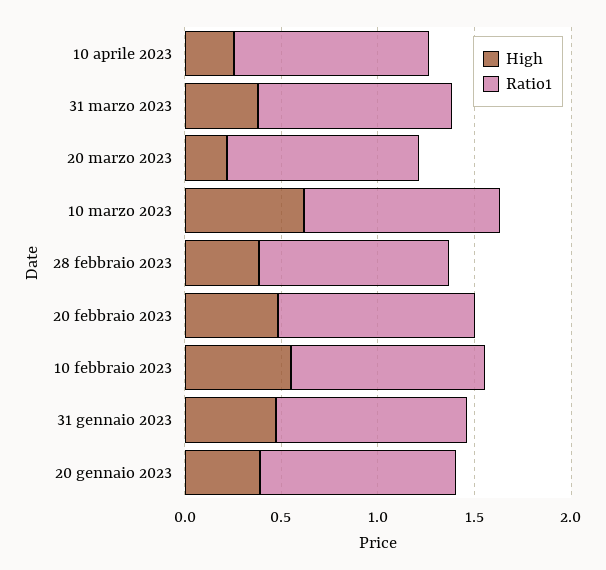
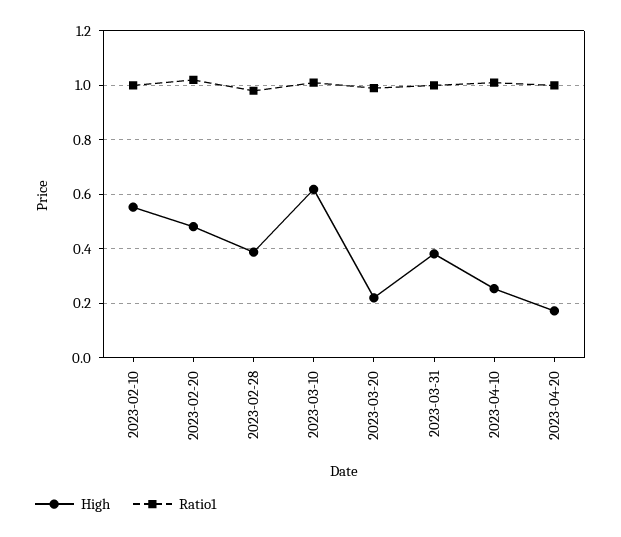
High, 31 gennaio 2023: 0.5 -> none
Ratio1, 31 gennaio 2023: 1 -> none
High, 20 gennaio 2023: 0.4 -> none
Ratio1, 20 gennaio 2023: 1 -> none
High, 2023-04-20: none -> 0.175
Ratio1, 2023-04-20: none -> 1

